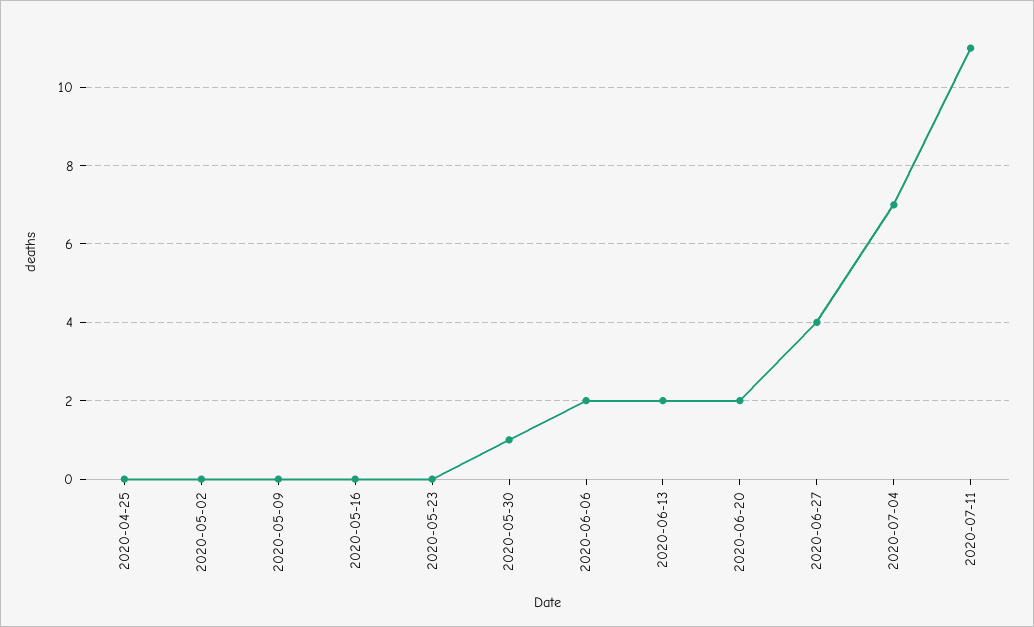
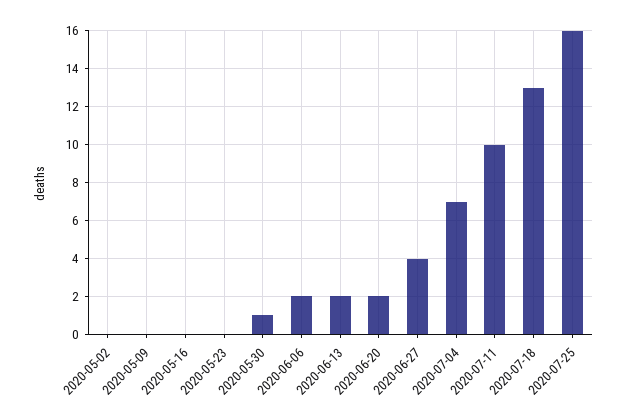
2020-04-25: 0 -> none
2020-07-11: 11 -> 10
2020-07-18: none -> 13
2020-07-25: none -> 16

